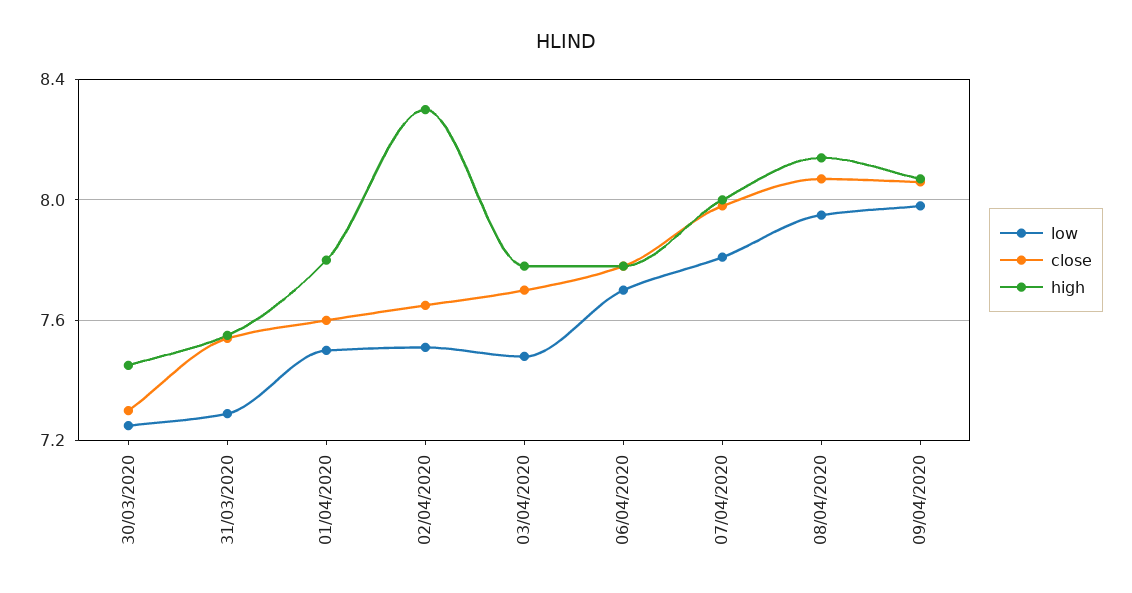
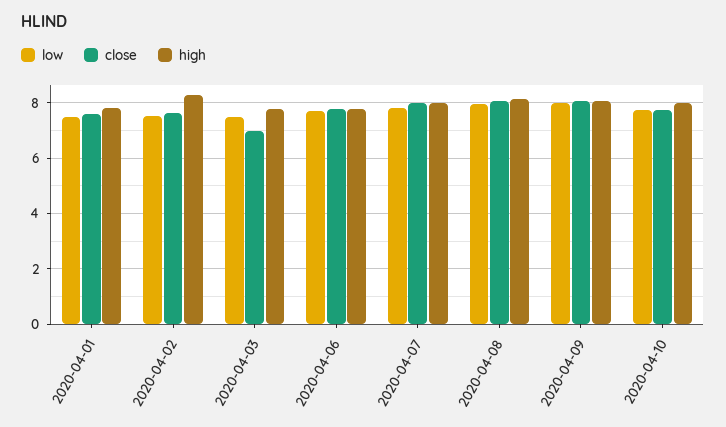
low, 30/03/2020: 7.25 -> none
close, 30/03/2020: 7.3 -> none
high, 30/03/2020: 7.45 -> none
low, 31/03/2020: 7.3 -> none
close, 31/03/2020: 7.55 -> none
high, 31/03/2020: 7.55 -> none
close, 03/04/2020: 7.7 -> 7
low, 2020-04-10: none -> 7.75
close, 2020-04-10: none -> 7.75
high, 2020-04-10: none -> 8

